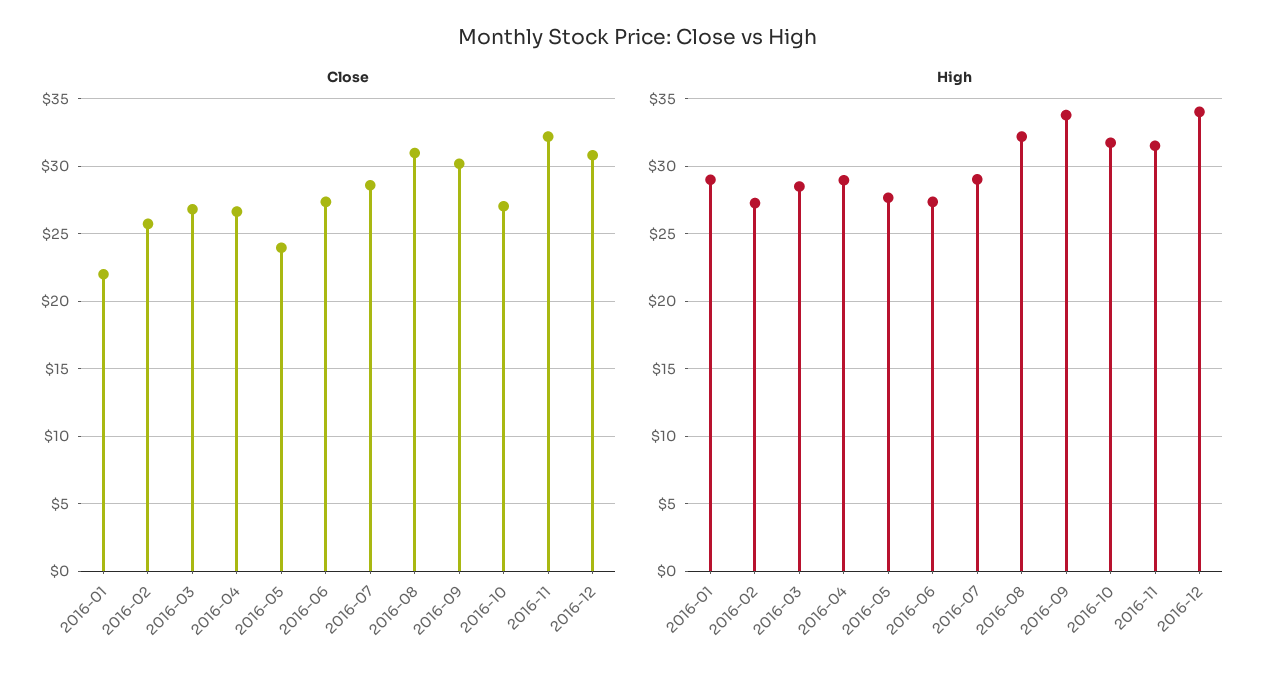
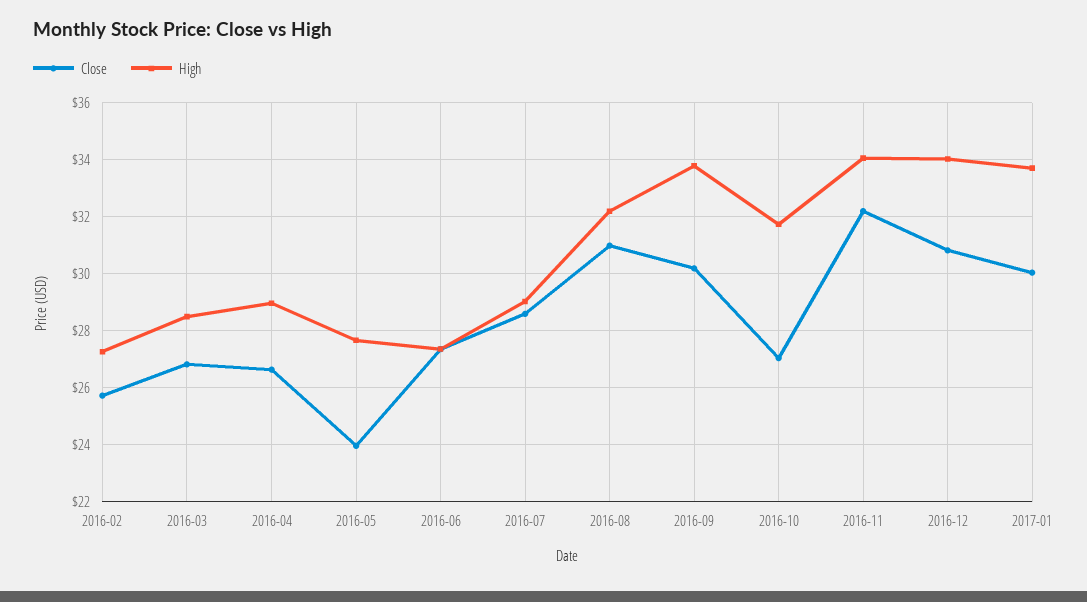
Close, 2016-01: 22 -> none
High, 2016-01: 29 -> none
High, 2016-11: 31.5 -> 34
Close, 2017-01: none -> 30
High, 2017-01: none -> 33.75

